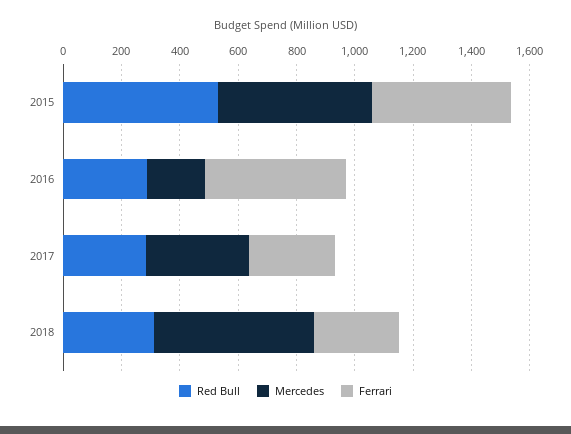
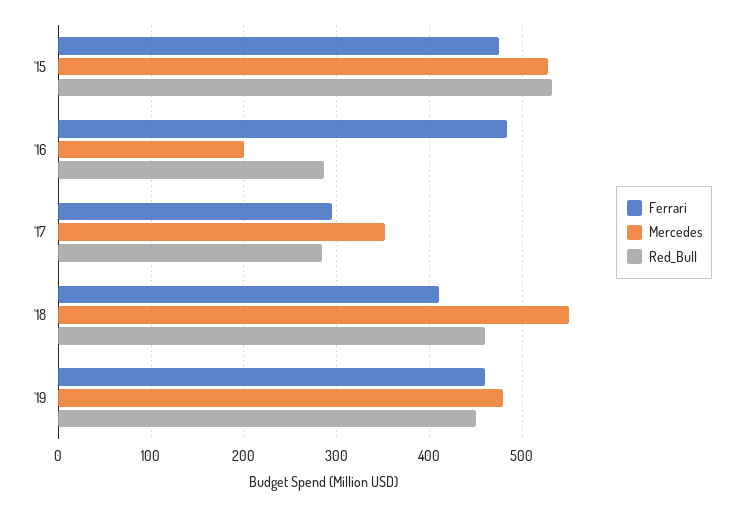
Red Bull, 2018: 300 -> 460
Ferrari, 2018: 300 -> 410
Ferrari, '19: none -> 460
Mercedes, '19: none -> 480
Red Bull, '19: none -> 450

